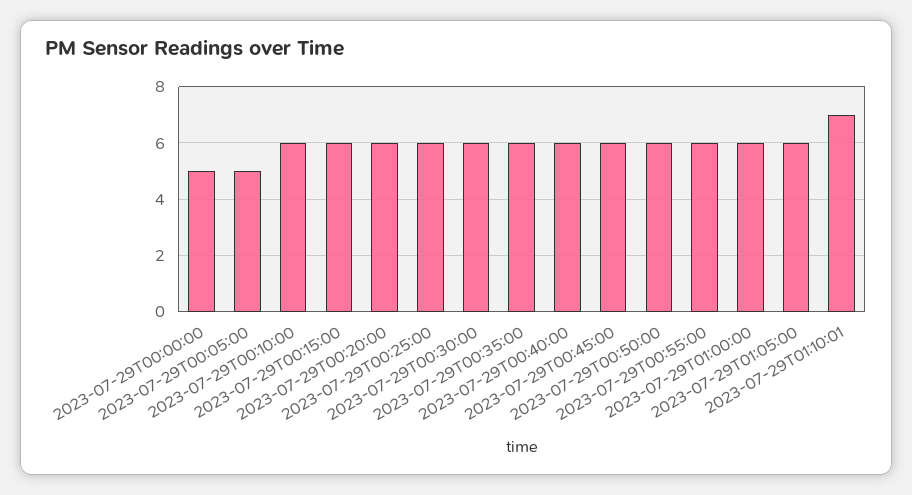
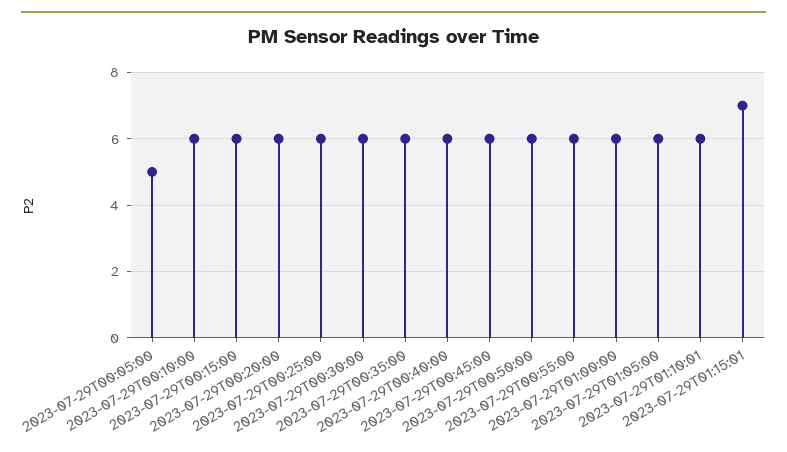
2023-07-29T00:00:00: 5 -> none
2023-07-29T01:10:01: 7 -> 6
2023-07-29T01:15:01: none -> 7

